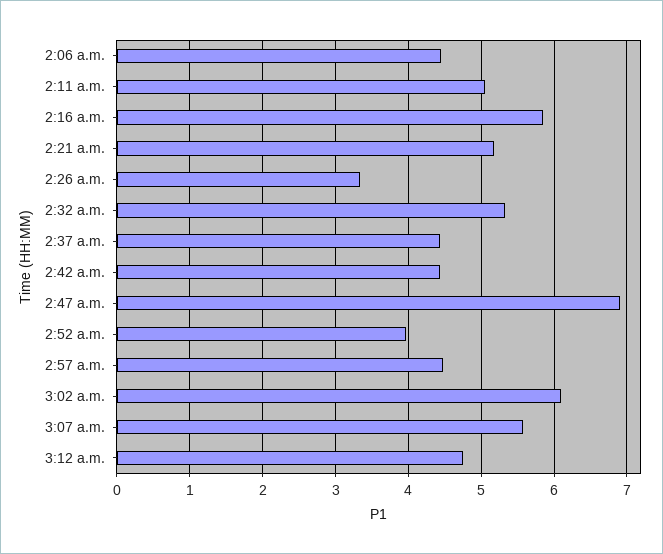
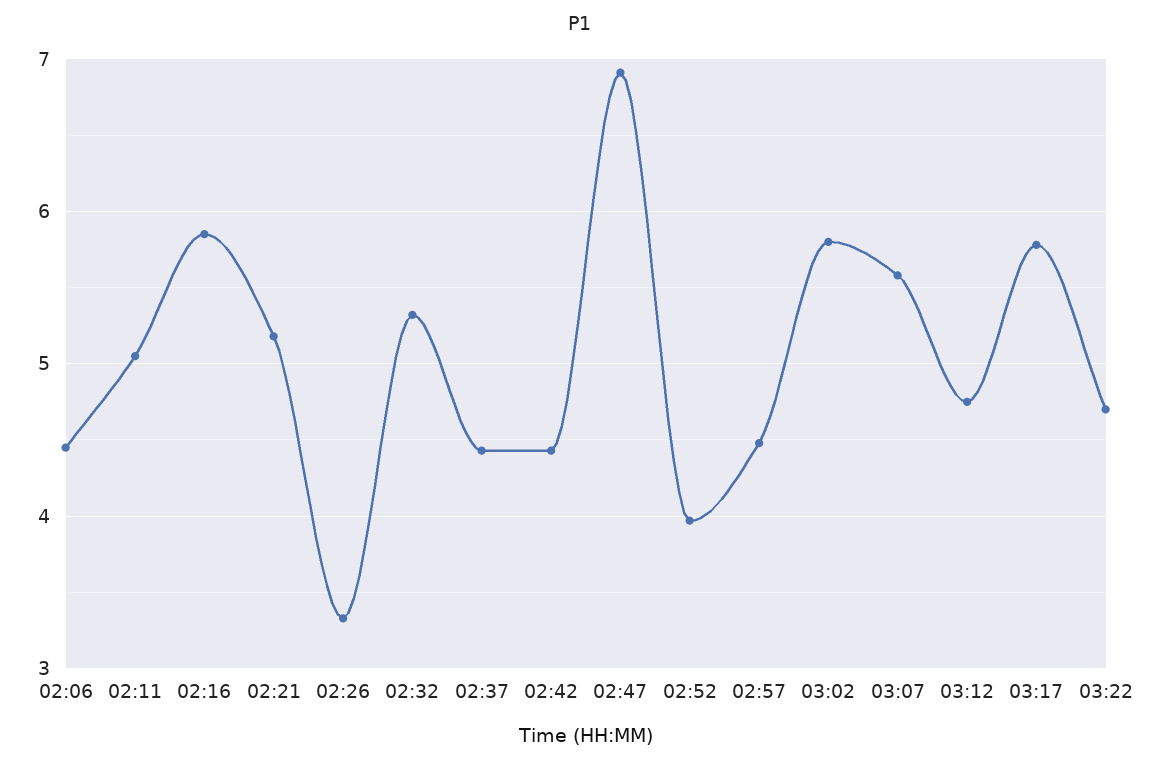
3:02 a.m.: 6.1 -> 5.8
03:17: none -> 5.8
03:22: none -> 4.7

